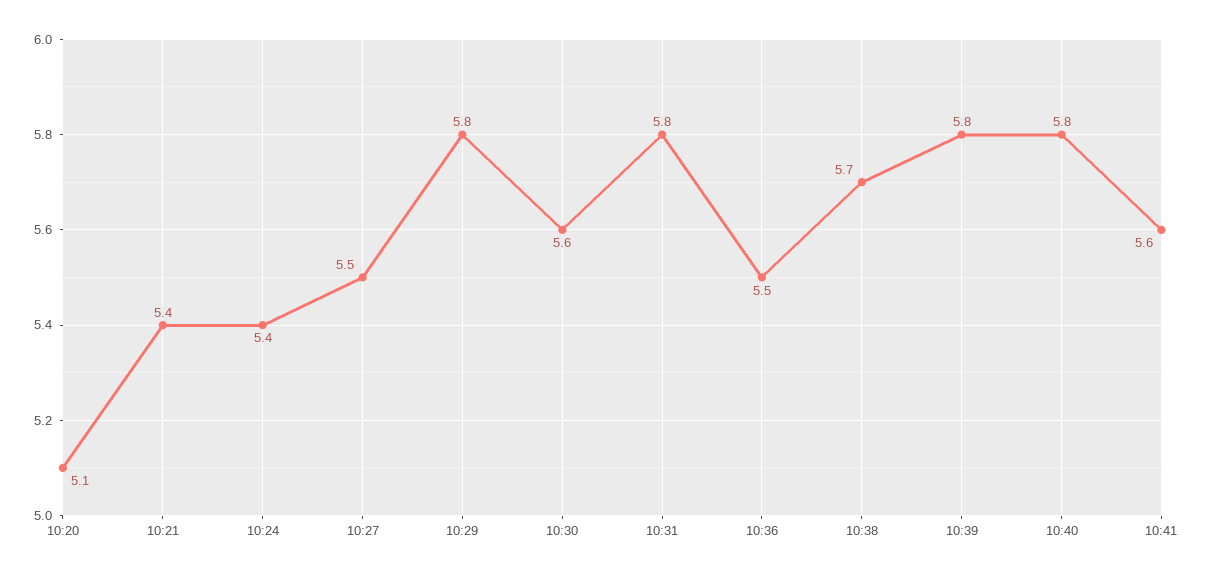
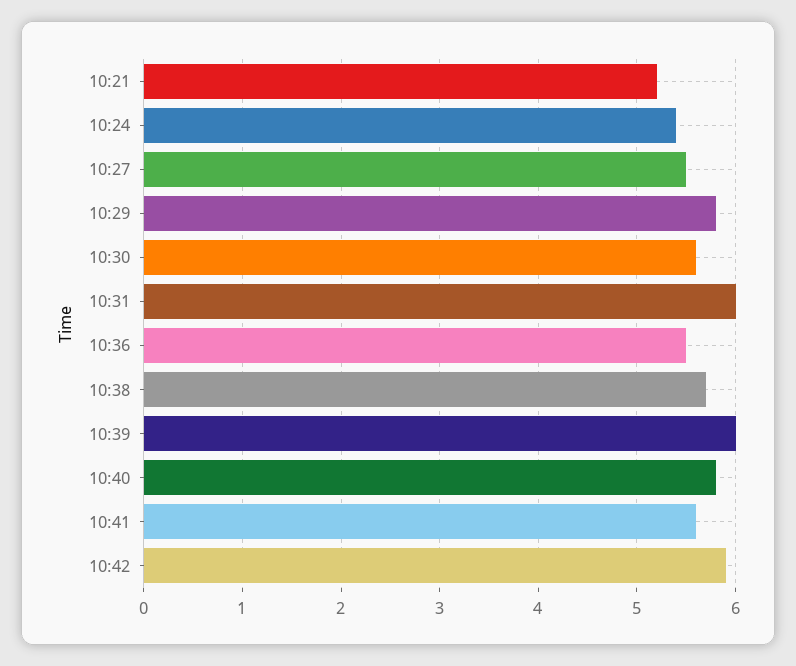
10:20: 5.1 -> none
10:21: 5.4 -> 5.2
10:31: 5.8 -> 6
10:39: 5.8 -> 6
10:42: none -> 5.9

